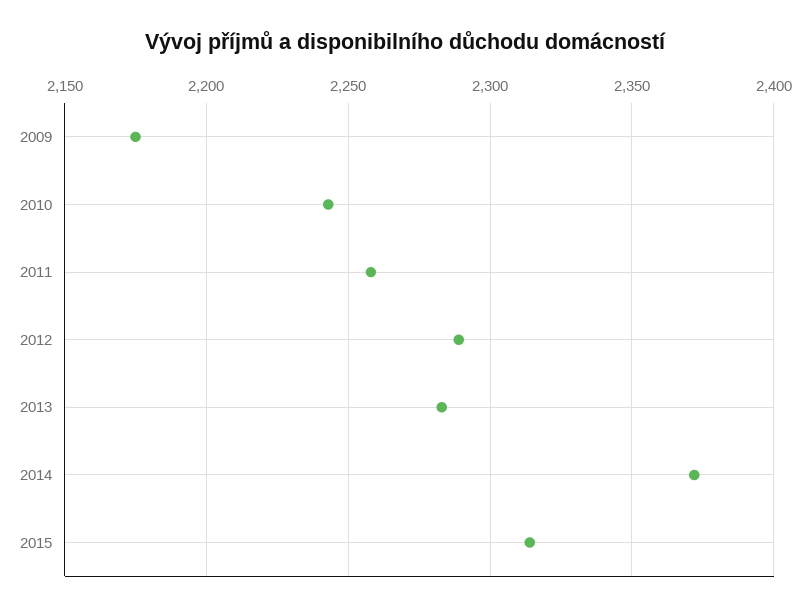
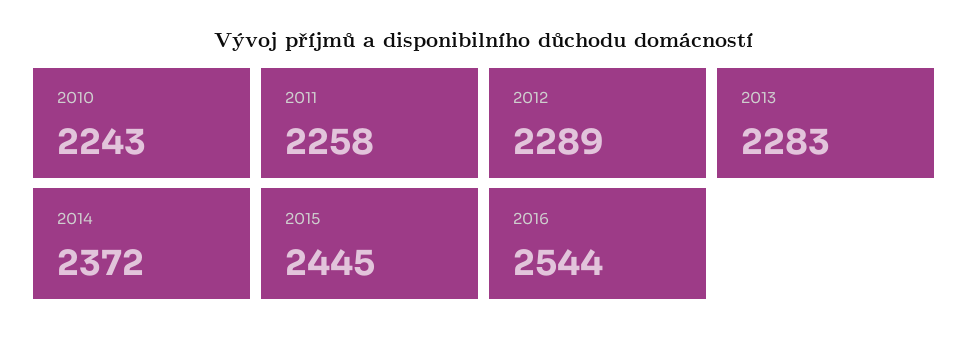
2009: 2175 -> none
2015: 2315 -> 2445
2016: none -> 2544

